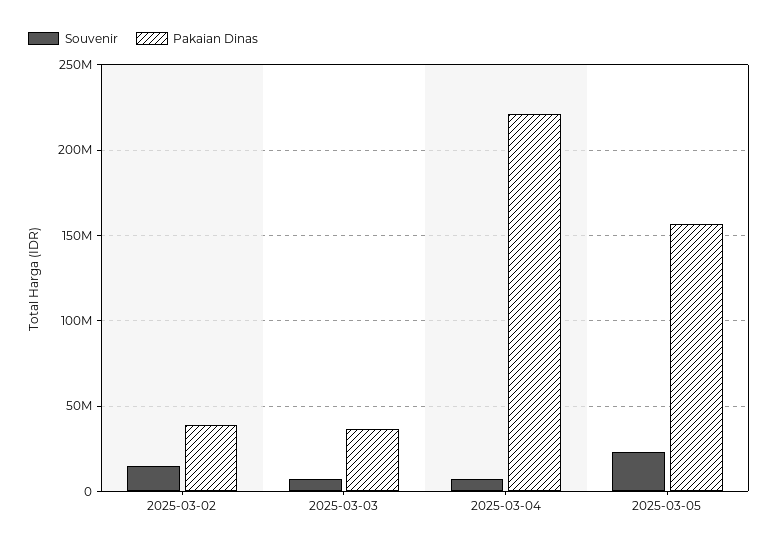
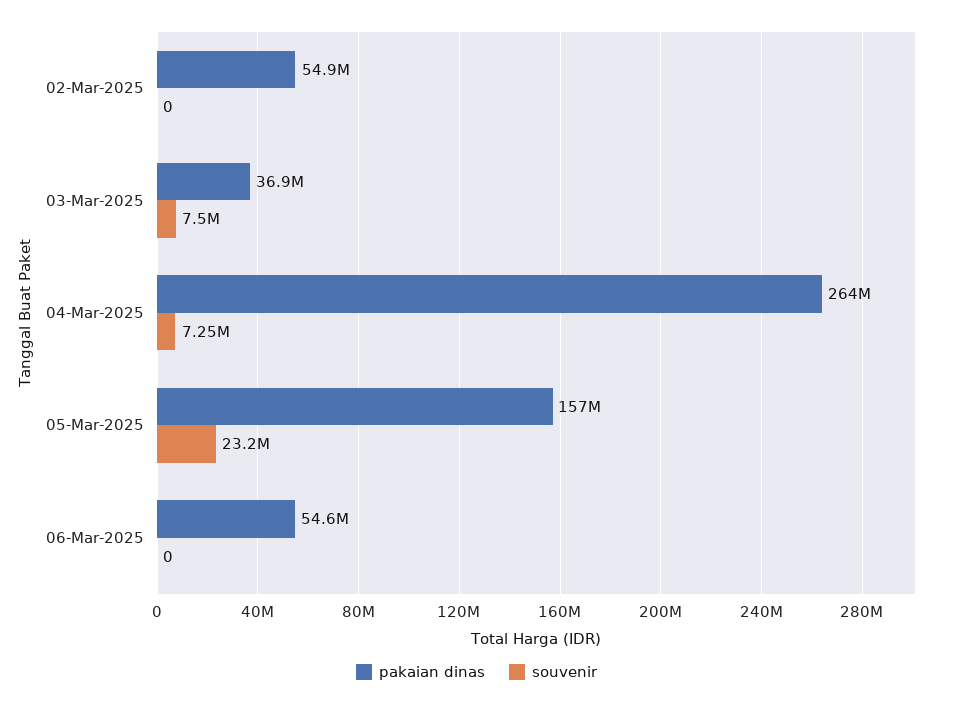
Souvenir, 2025-03-02: 15000000 -> 0
Pakaian Dinas, 2025-03-02: 40000000 -> 54900000
Pakaian Dinas, 2025-03-04: 220000000 -> 264000000
Pakaian Dinas, 06-Mar-2025: none -> 54600000
Souvenir, 06-Mar-2025: none -> 0

